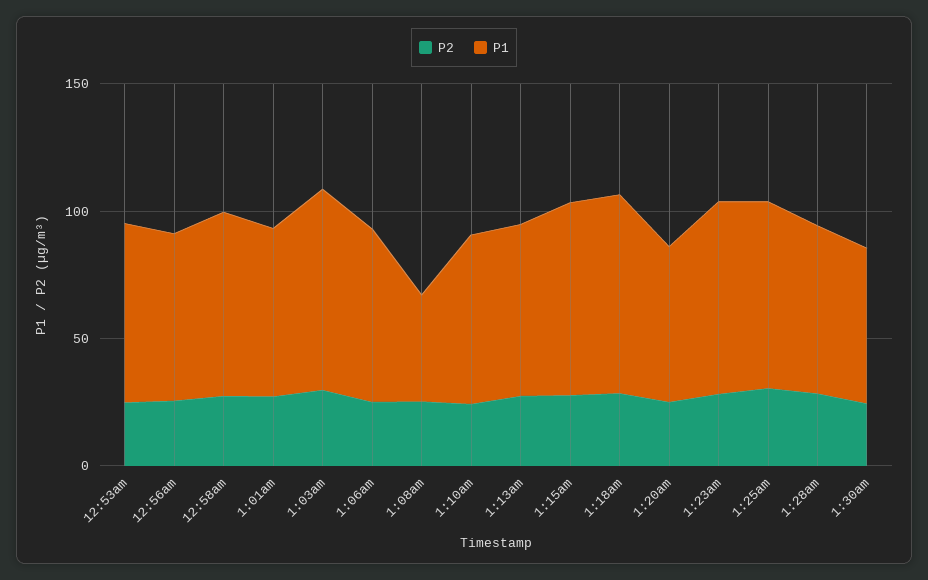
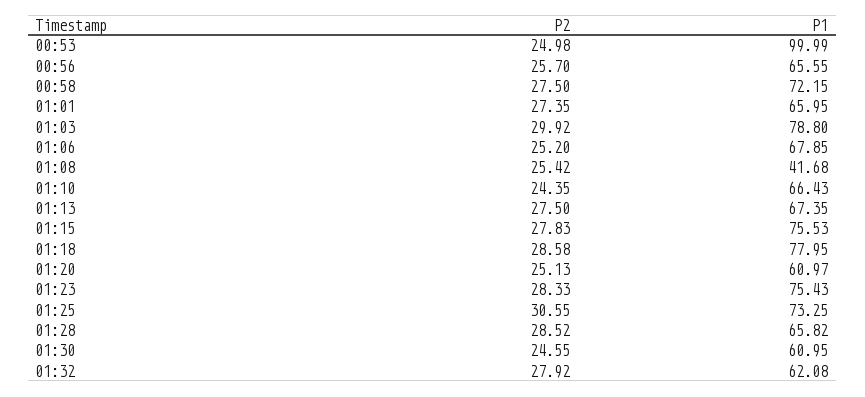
P1, 12:53am: 70 -> 99.99
P2, 01:32: none -> 27.92
P1, 01:32: none -> 62.08

